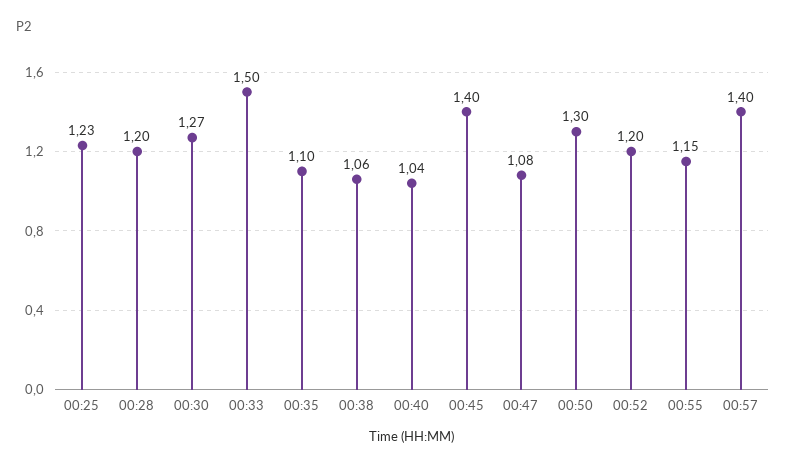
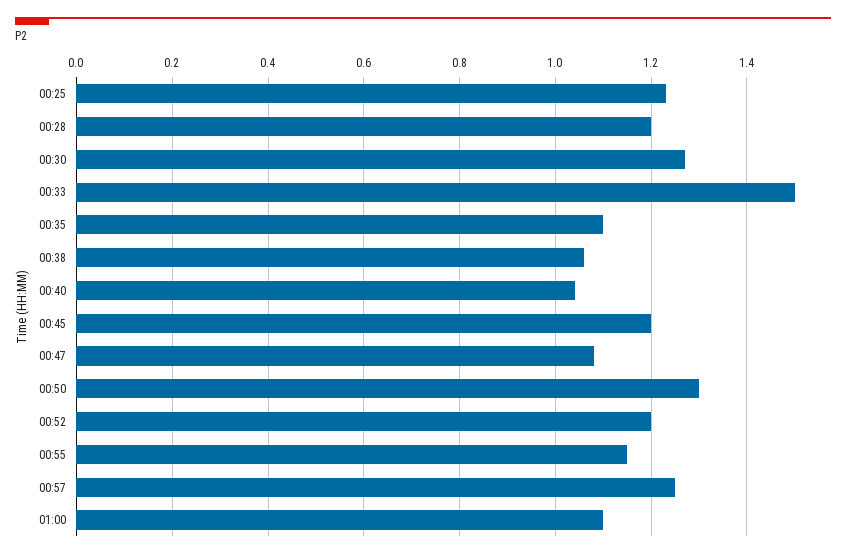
00:45: 1.4 -> 1.2
00:57: 1.4 -> 1.25
01:00: none -> 1.1

